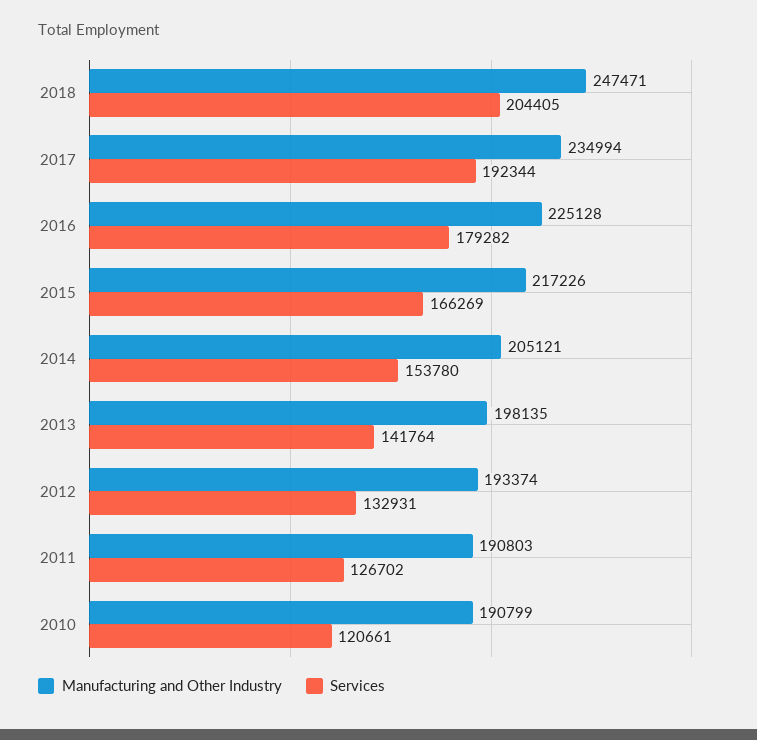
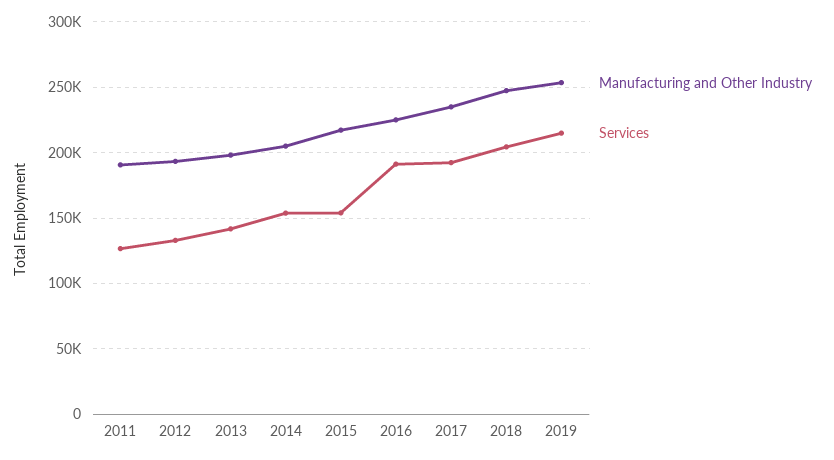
Services, 2016: 179282 -> 190000
Services, 2015: 166269 -> 155000
Manufacturing and Other Industry, 2010: 190799 -> none
Services, 2010: 120661 -> none
Manufacturing and Other Industry, 2019: none -> 255000
Services, 2019: none -> 215000

